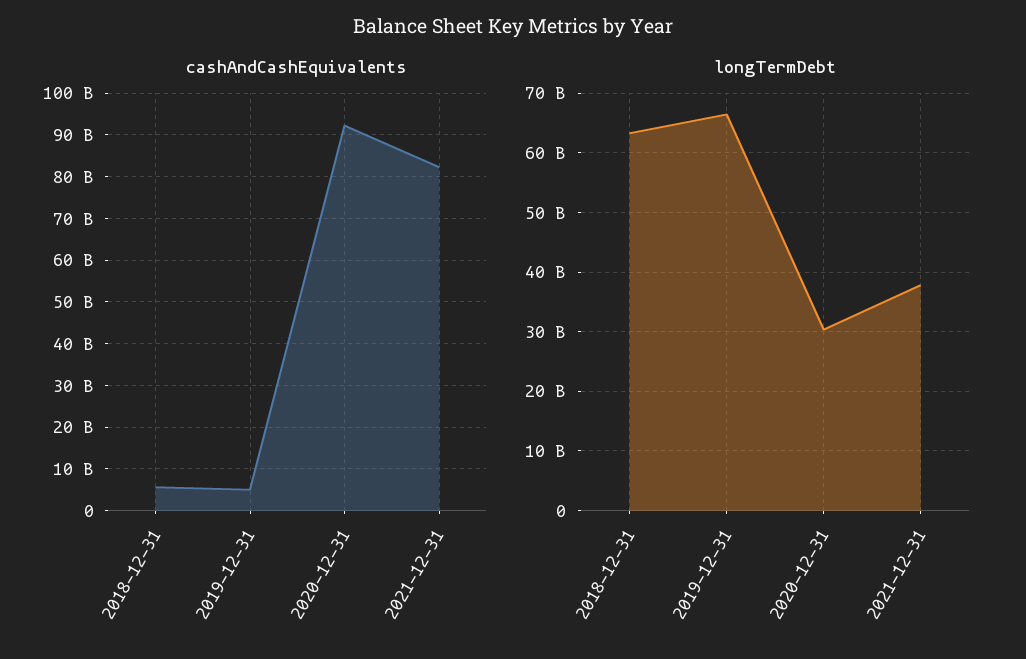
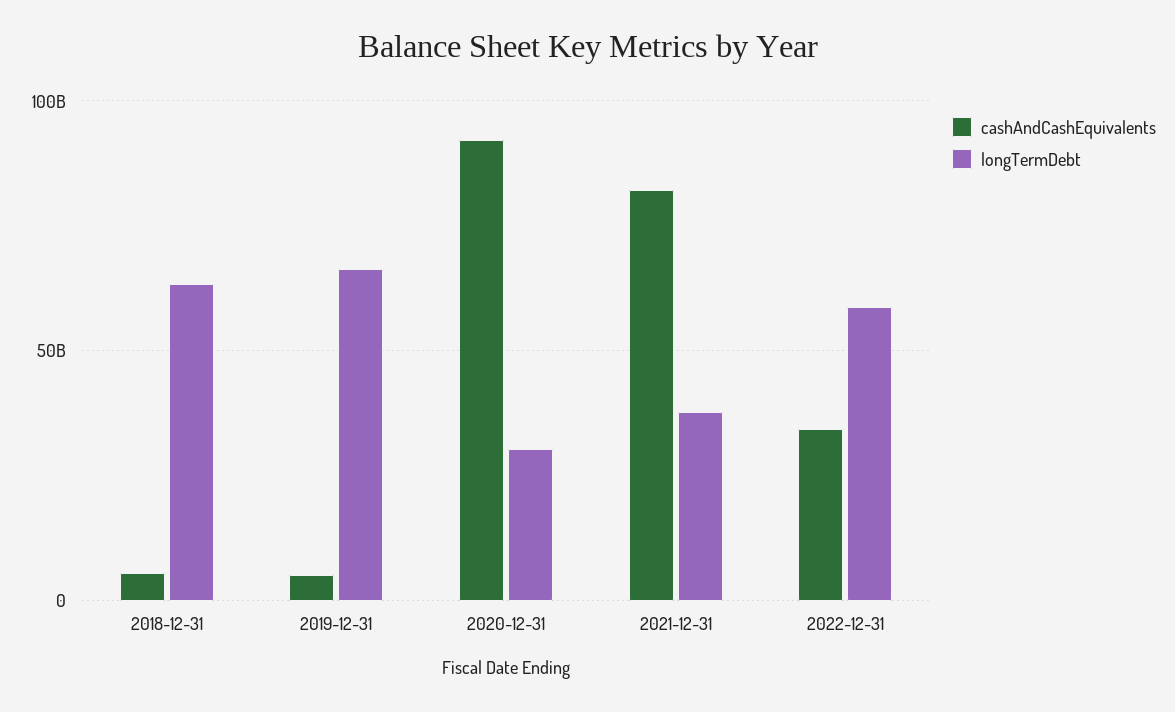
cashAndCashEquivalents, 2022-12-31: none -> 35000000000
longTermDebt, 2022-12-31: none -> 60000000000

